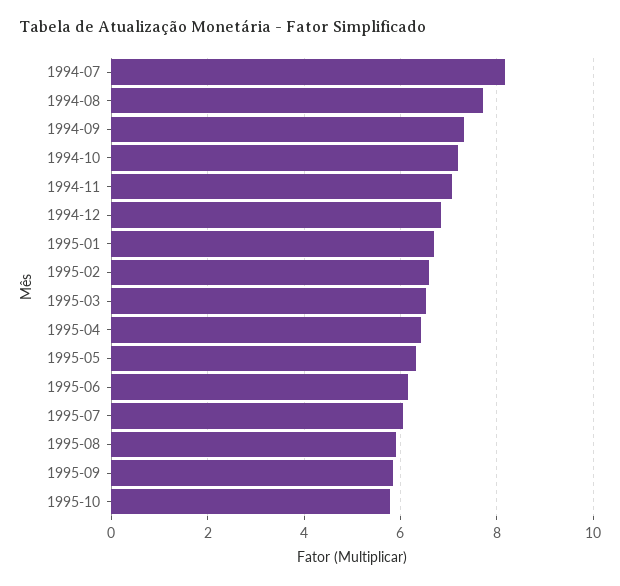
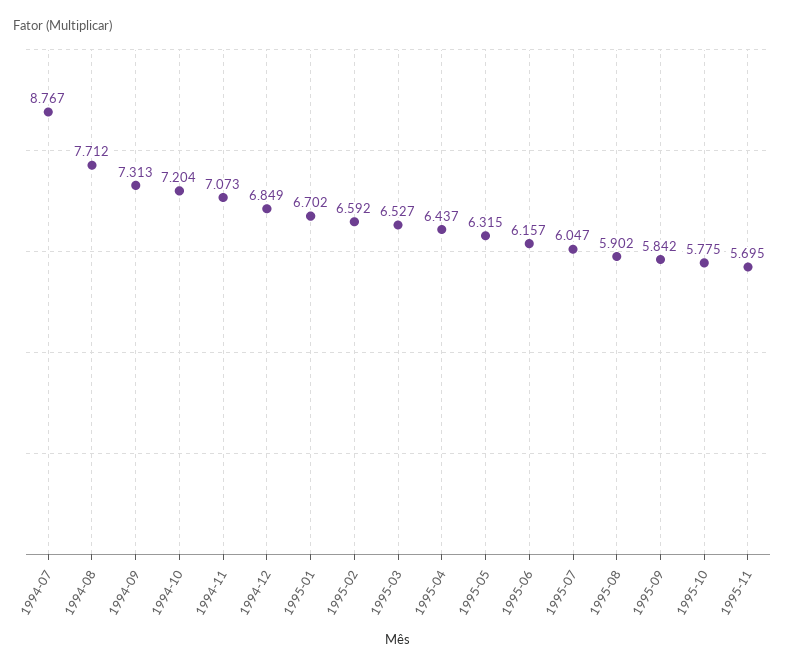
1994-07: 8.2 -> 8.767
1995-11: none -> 5.695

